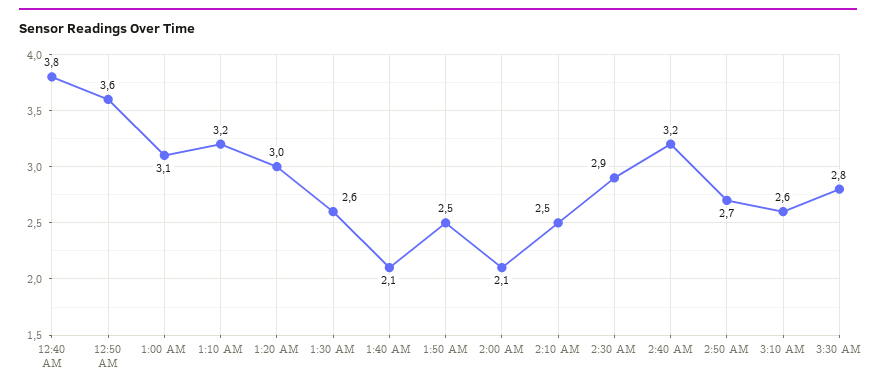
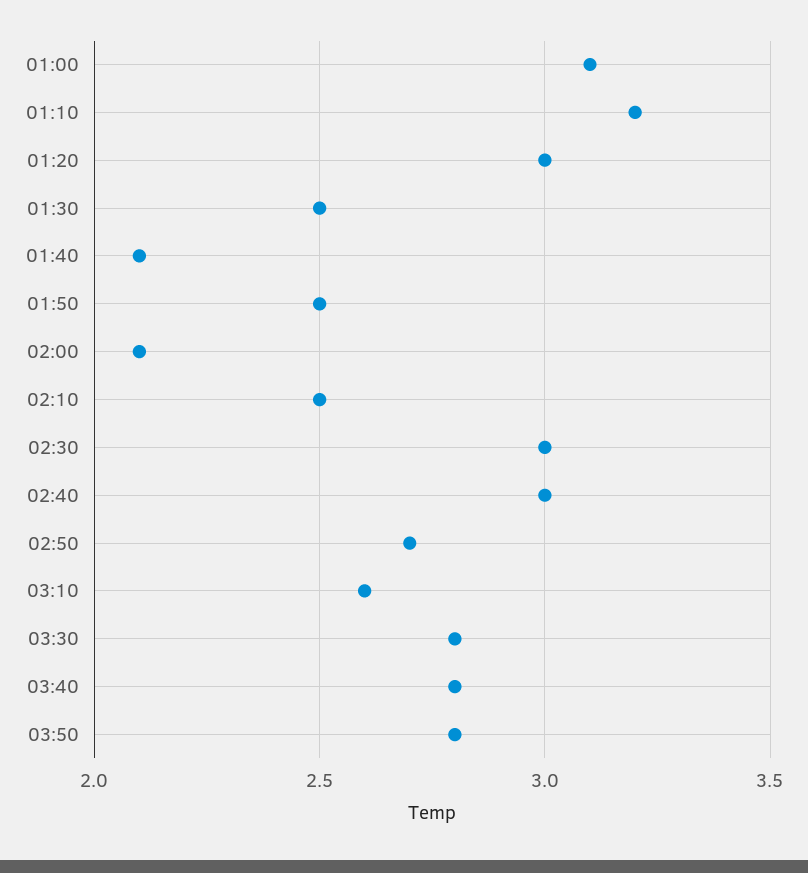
12:40 AM: 3.8 -> none
12:50 AM: 3.6 -> none
1:30 AM: 2.6 -> 2.5
2:30 AM: 2.9 -> 3
2:40 AM: 3.2 -> 3
03:40: none -> 2.8
03:50: none -> 2.8

